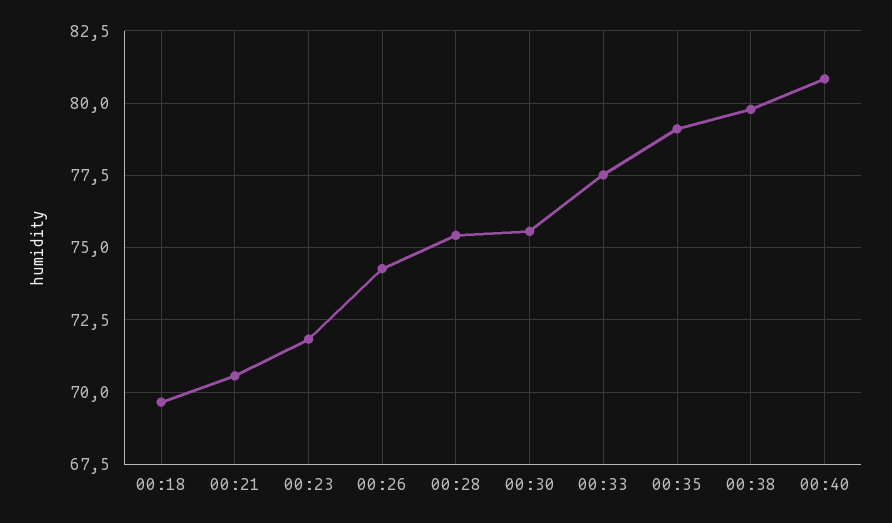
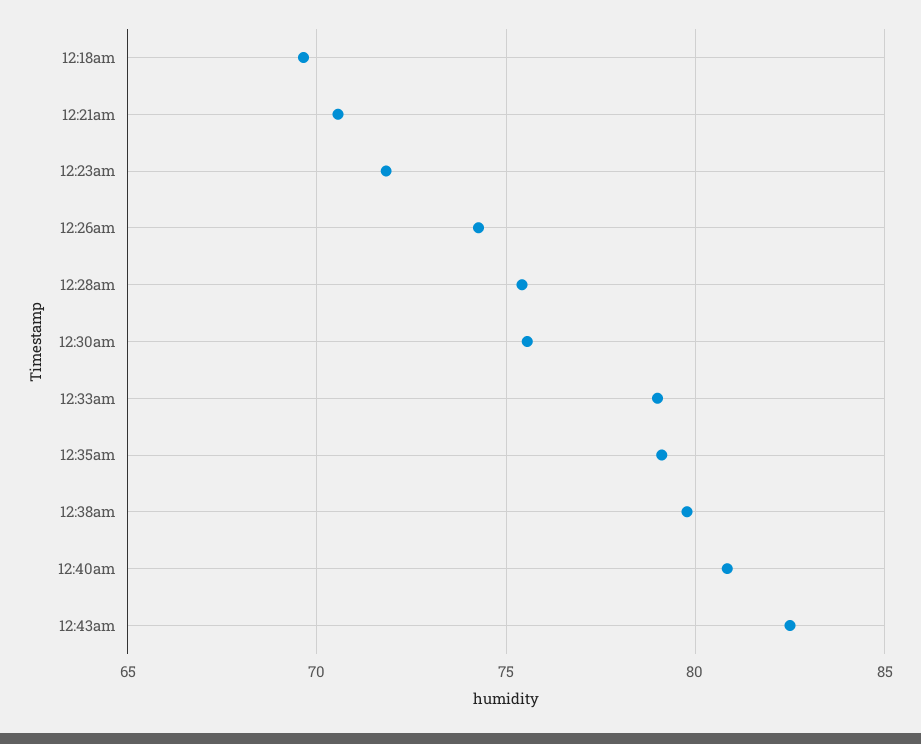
00:33: 77.5 -> 79
12:43am: none -> 82.5

